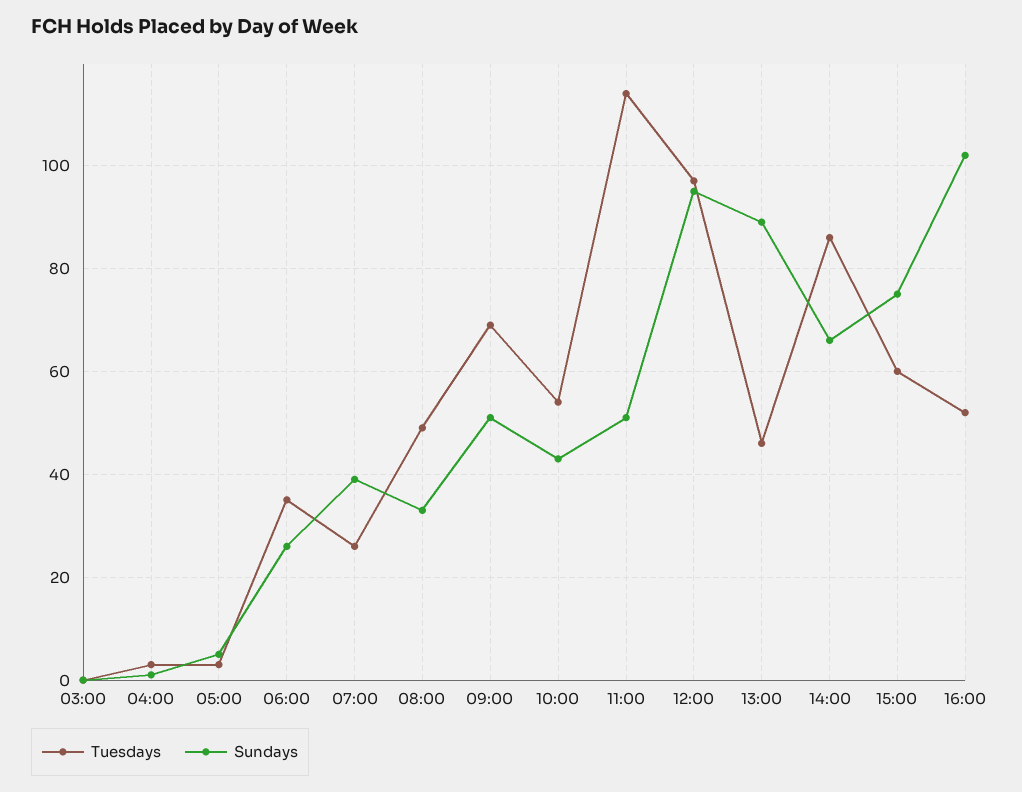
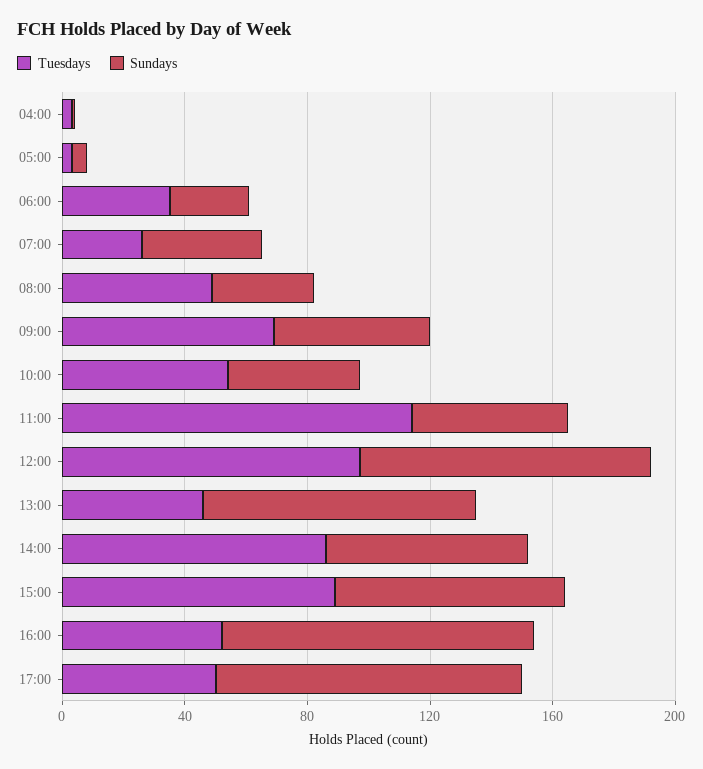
Tuesdays, 03:00: 0 -> none
Sundays, 03:00: 0 -> none
Tuesdays, 15:00: 60 -> 90
Tuesdays, 17:00: none -> 50
Sundays, 17:00: none -> 100

